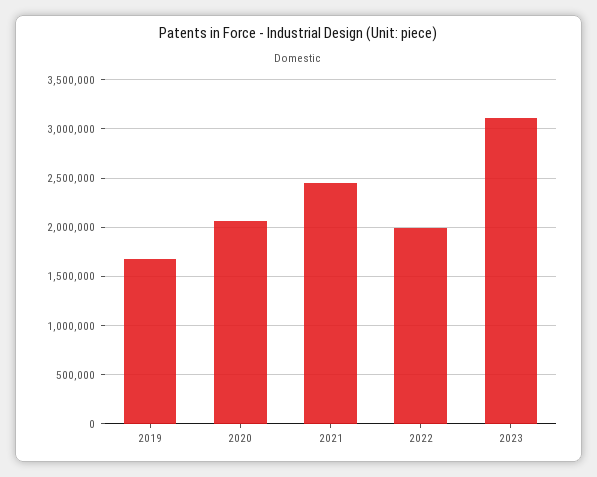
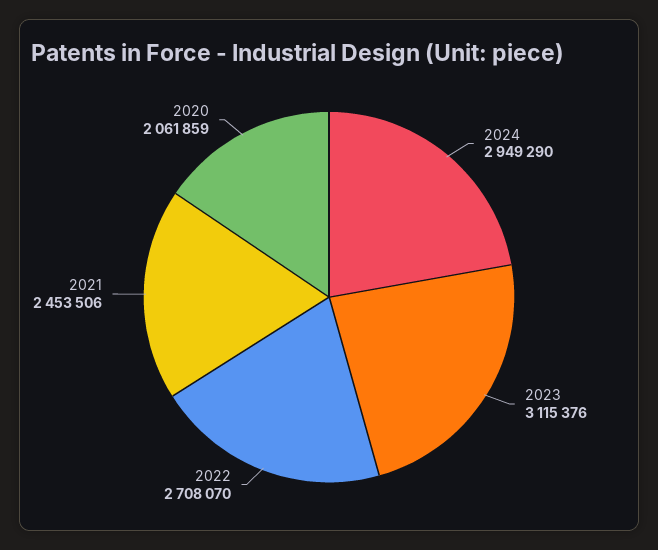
2019: 1700000 -> none
2022: 2000000 -> 2708070
2024: none -> 2949290

